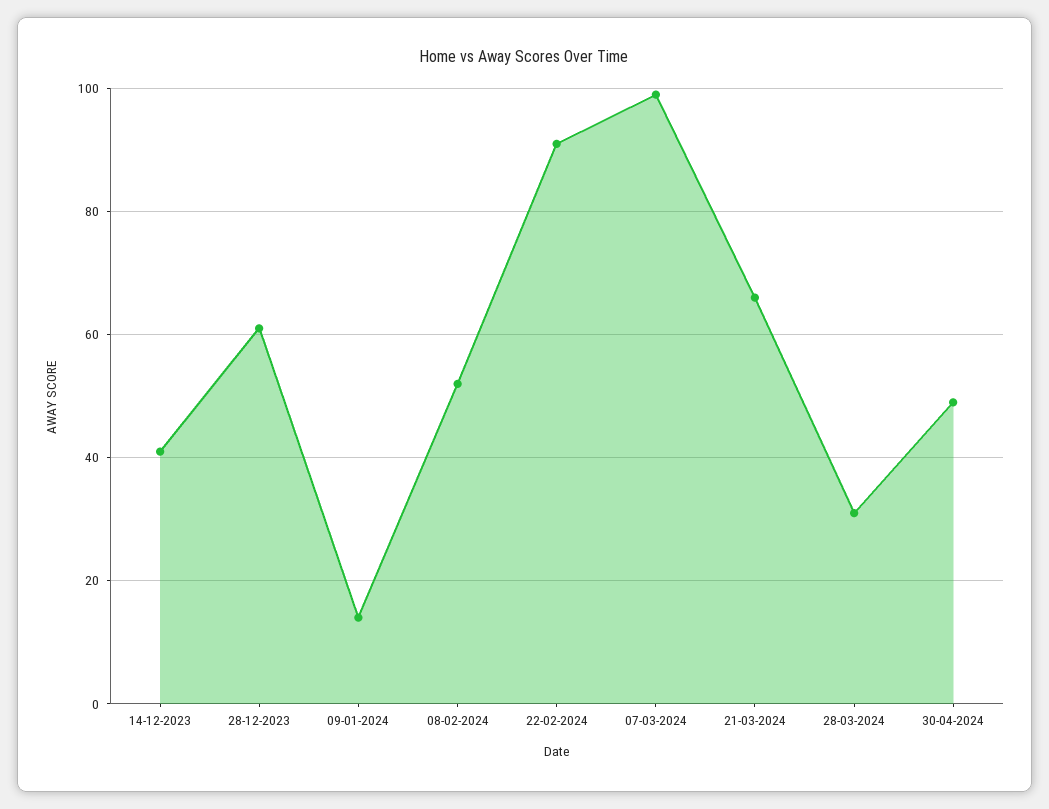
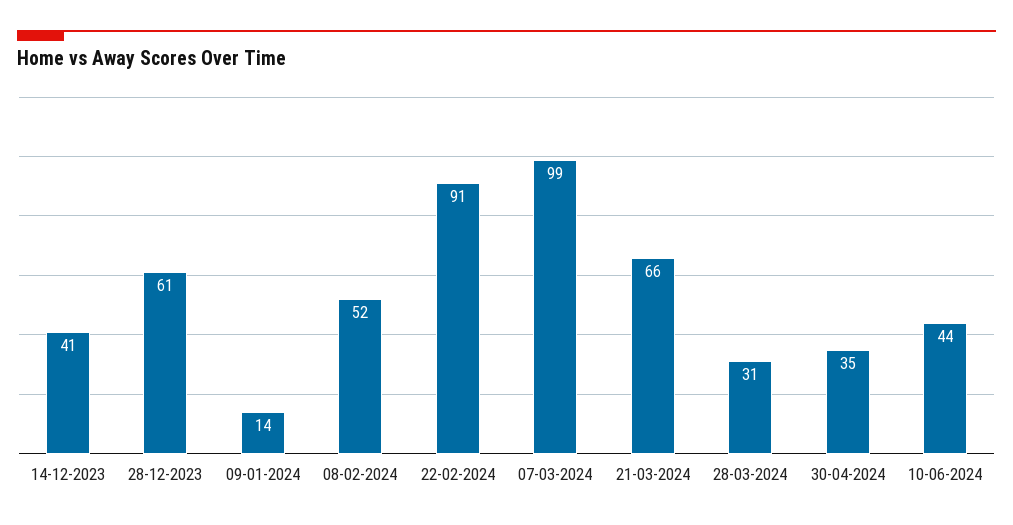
30-04-2024: 50 -> 35
10-06-2024: none -> 44

